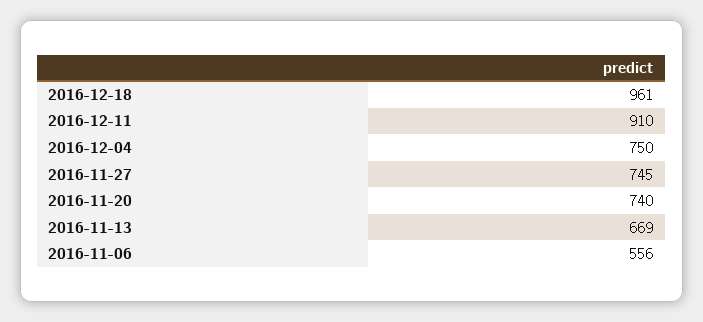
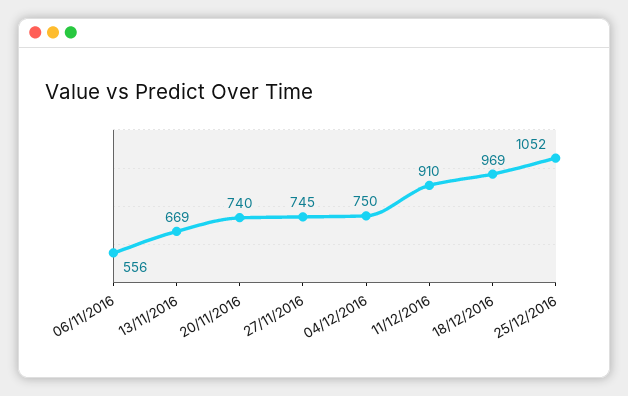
2016-12-18: 961 -> 969
25/12/2016: none -> 1052

